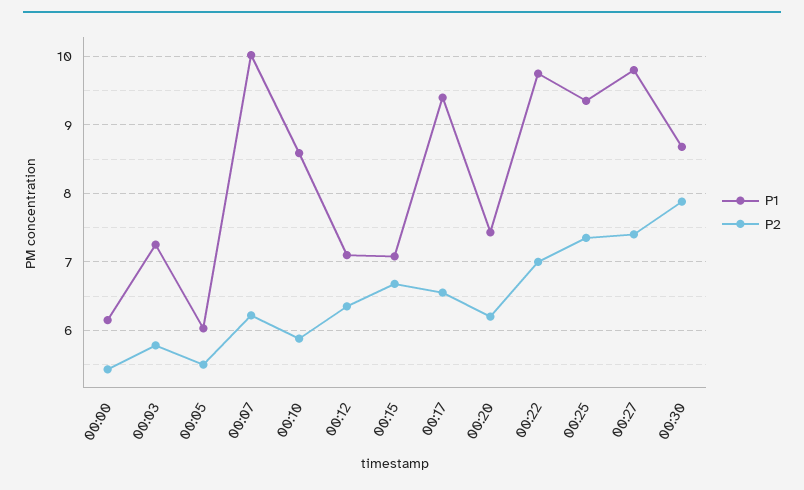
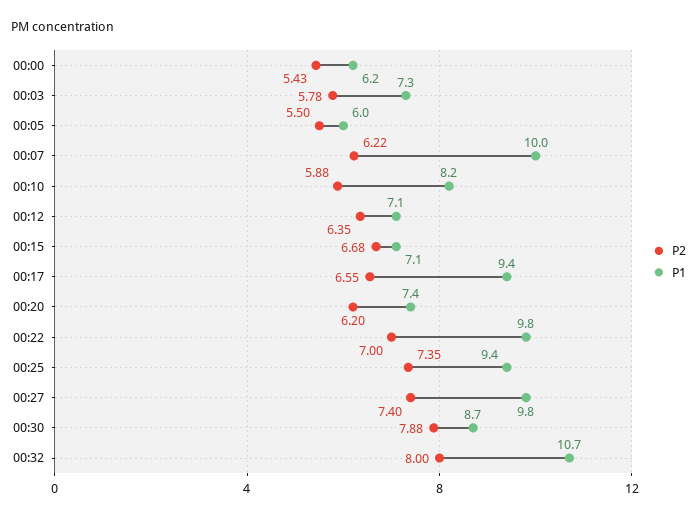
P1, 00:10: 8.6 -> 8.2
P2, 00:32: none -> 8
P1, 00:32: none -> 10.7

